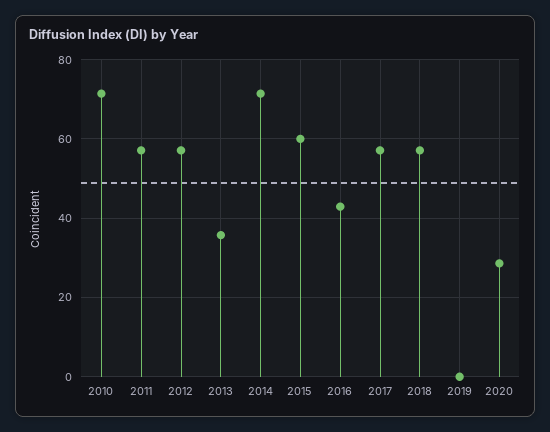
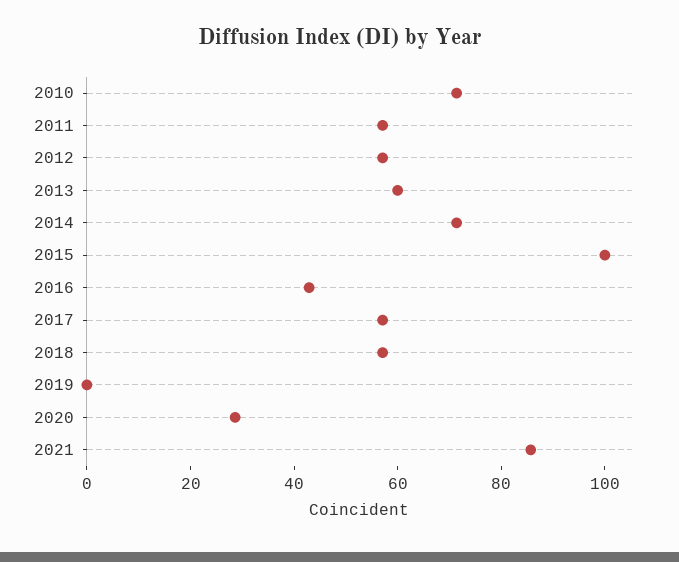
2013: 36 -> 60
2015: 60 -> 100
2021: none -> 85

